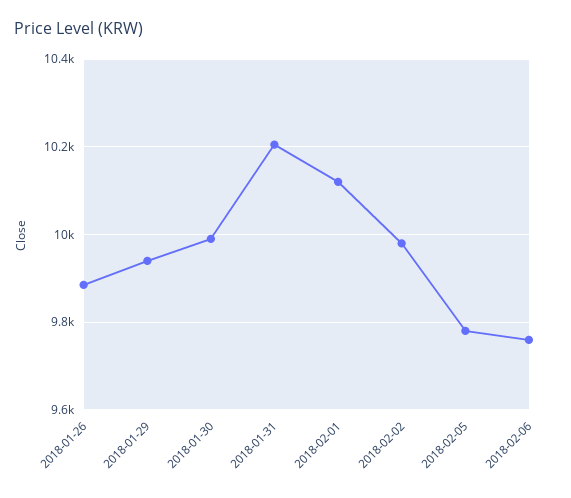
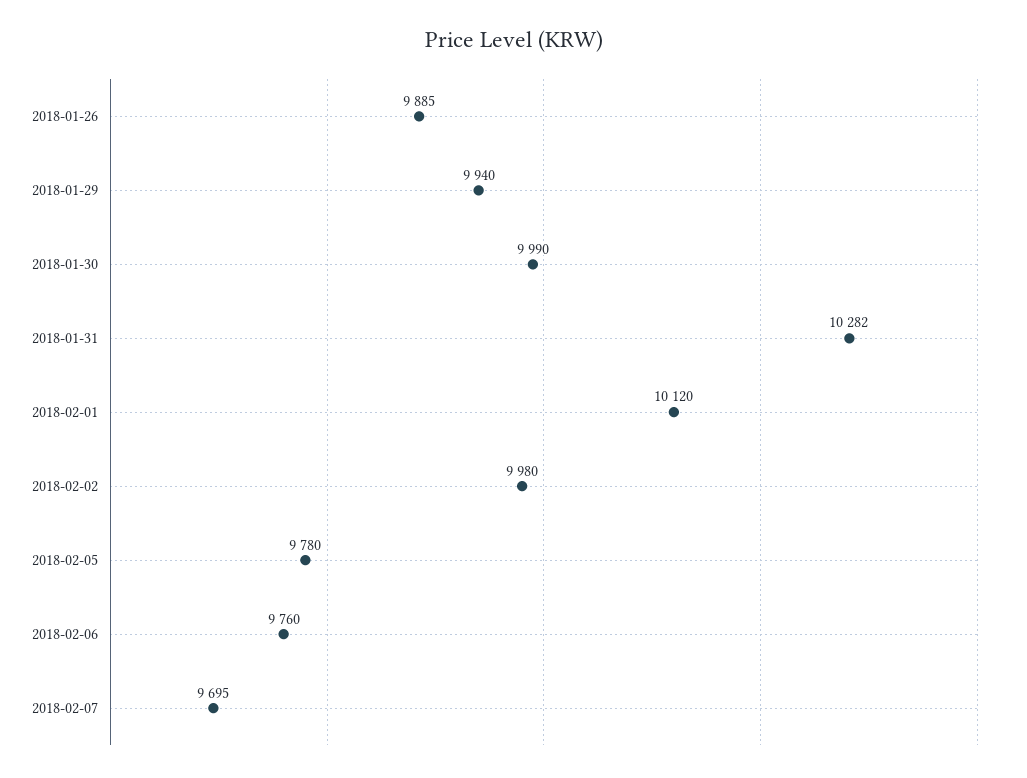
2018-01-31: 10200 -> 10282
2018-02-07: none -> 9695

